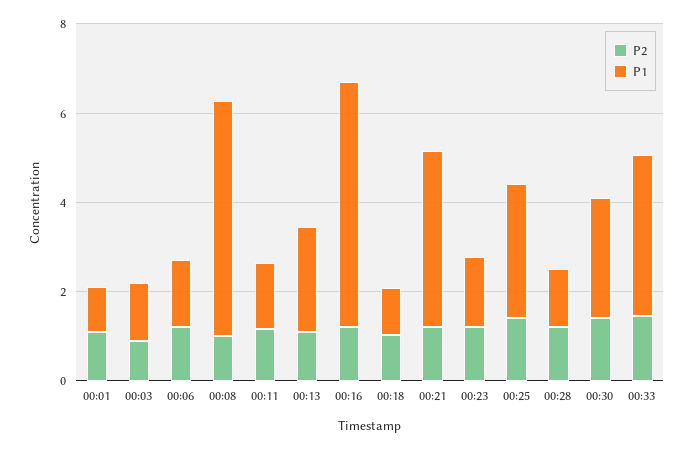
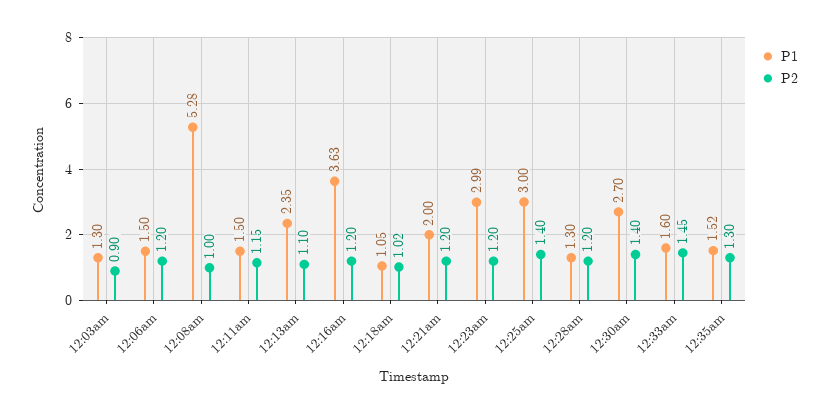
P2, 00:01: 1 -> none
P1, 00:01: 1 -> none
P1, 00:16: 5.5 -> 3.63
P1, 00:21: 4 -> 2
P1, 00:23: 1.5 -> 2.99
P1, 00:33: 3.5 -> 1.6
P1, 12:35am: none -> 1.52
P2, 12:35am: none -> 1.3

